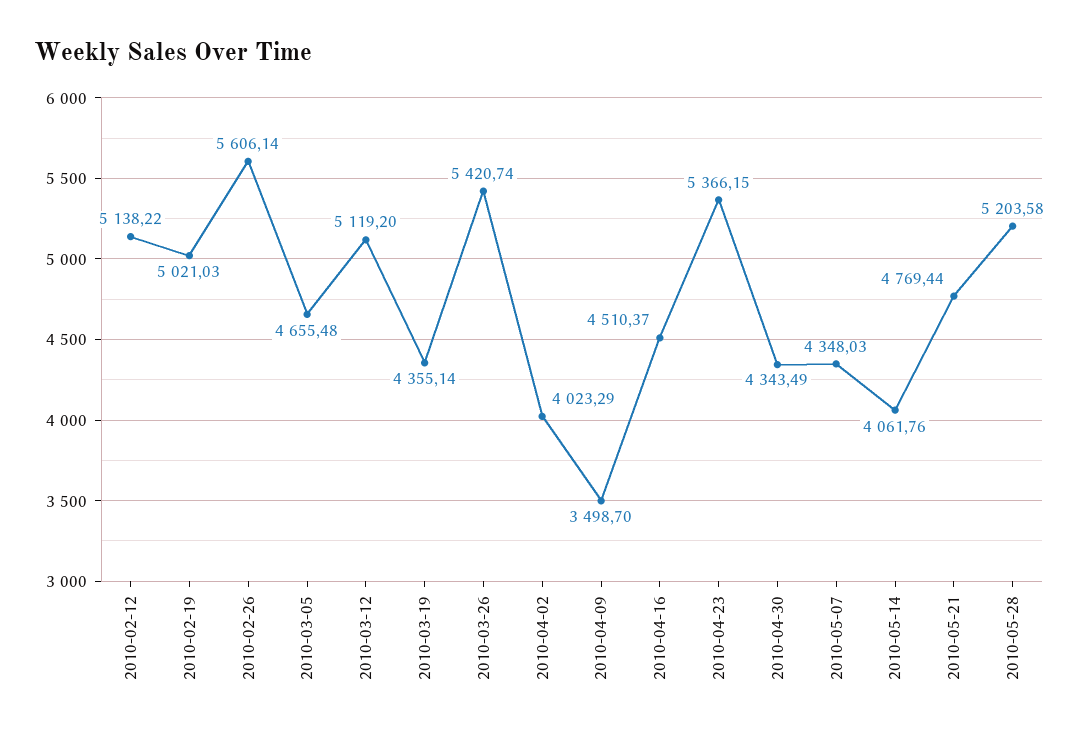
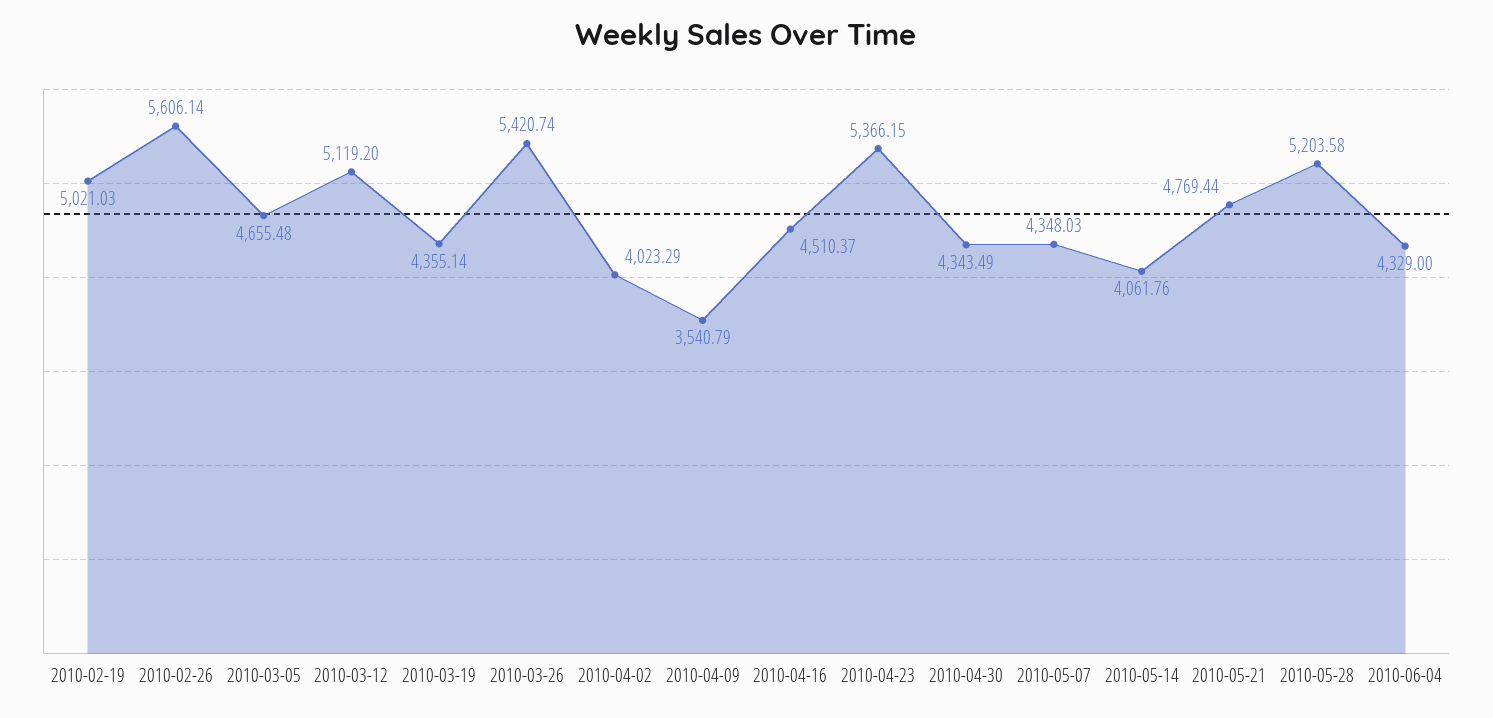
2010-02-12: 5138.22 -> none
2010-04-09: 3498.7 -> 3540.79
2010-06-04: none -> 4329

